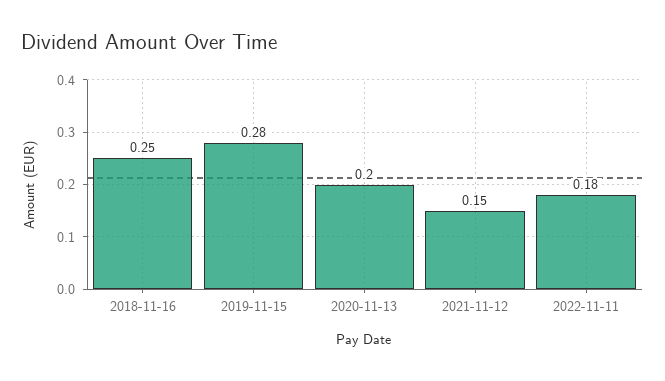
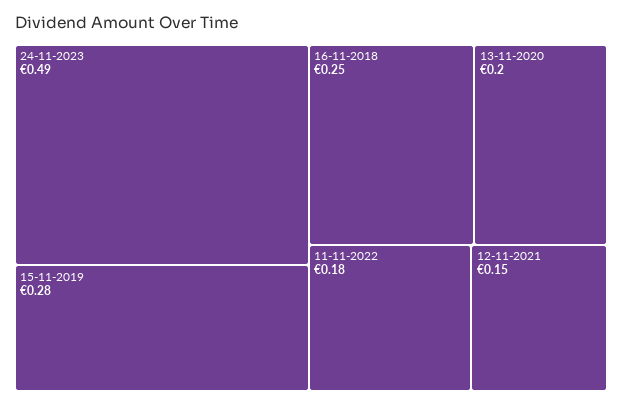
24-11-2023: none -> 0.49

